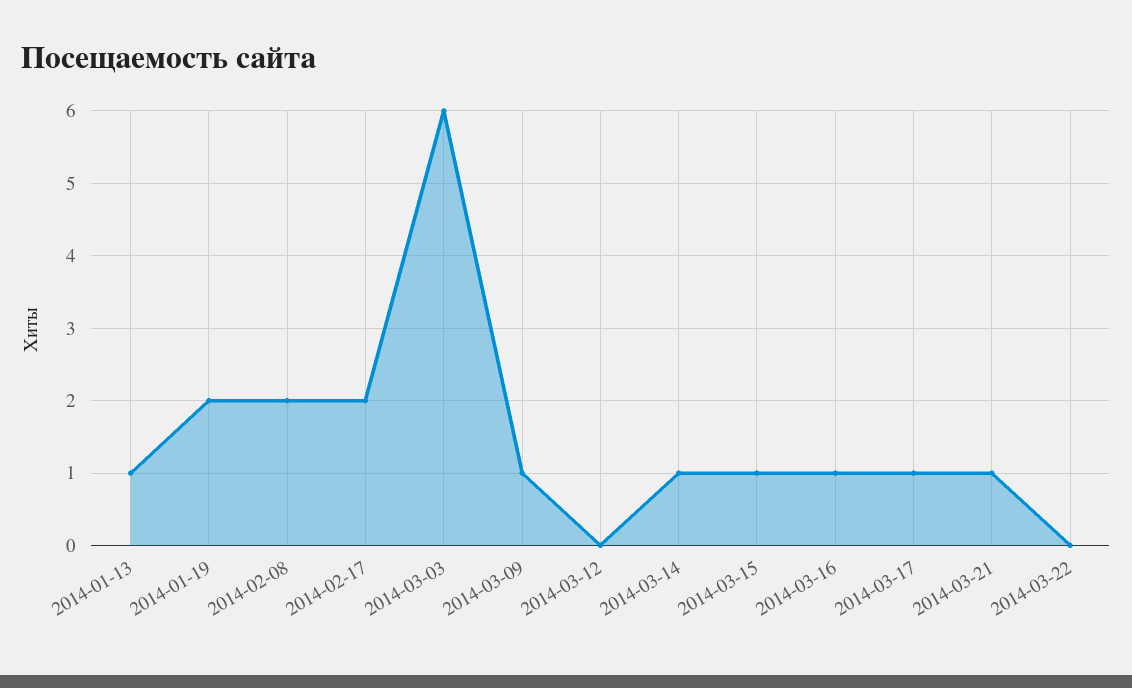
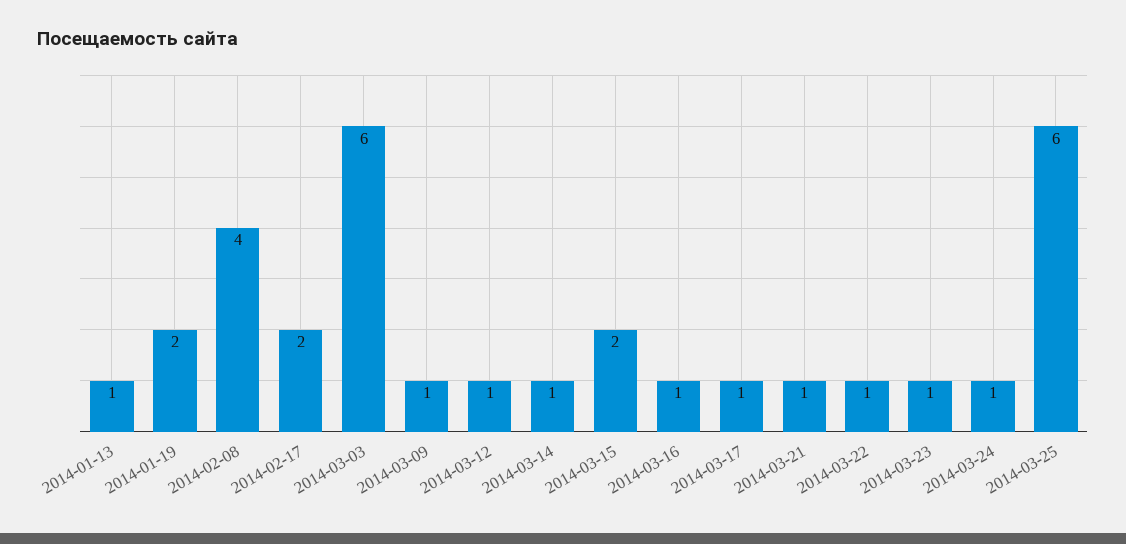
2014-02-08: 2 -> 4
2014-03-12: 0 -> 1
2014-03-15: 1 -> 2
2014-03-22: 0 -> 1
2014-03-23: none -> 1
2014-03-24: none -> 1
2014-03-25: none -> 6

